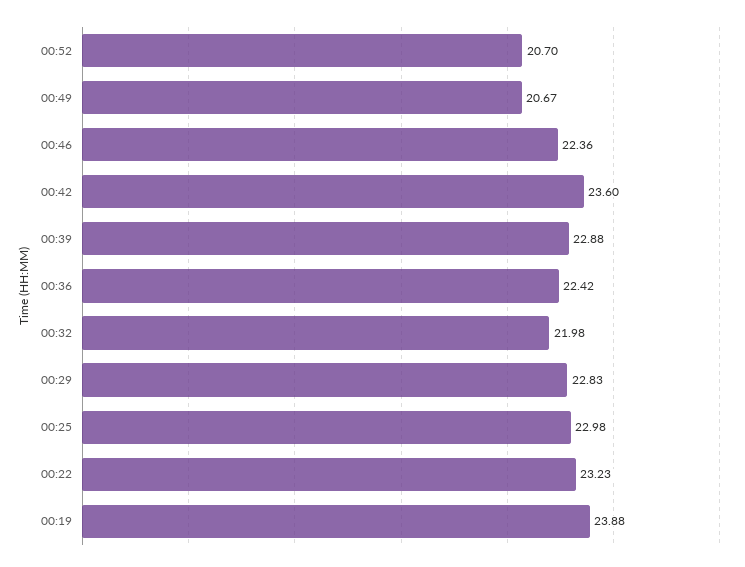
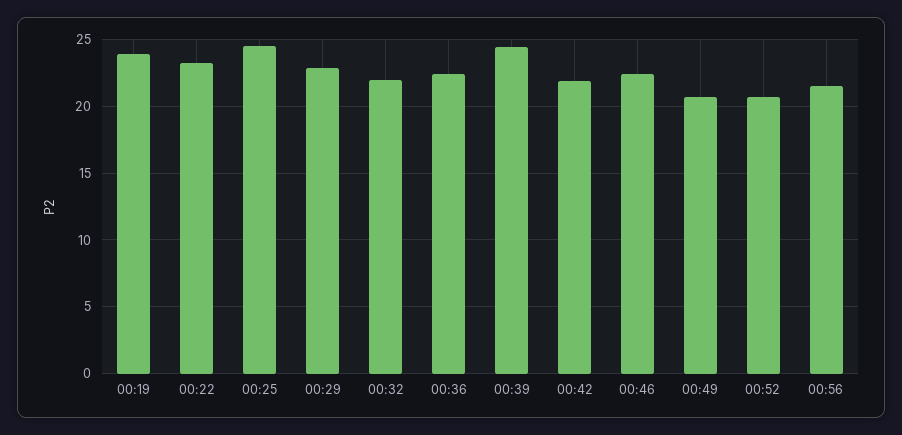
00:42: 23.6 -> 22
00:39: 22.88 -> 24.5
00:25: 22.98 -> 24.5
00:56: none -> 21.5

